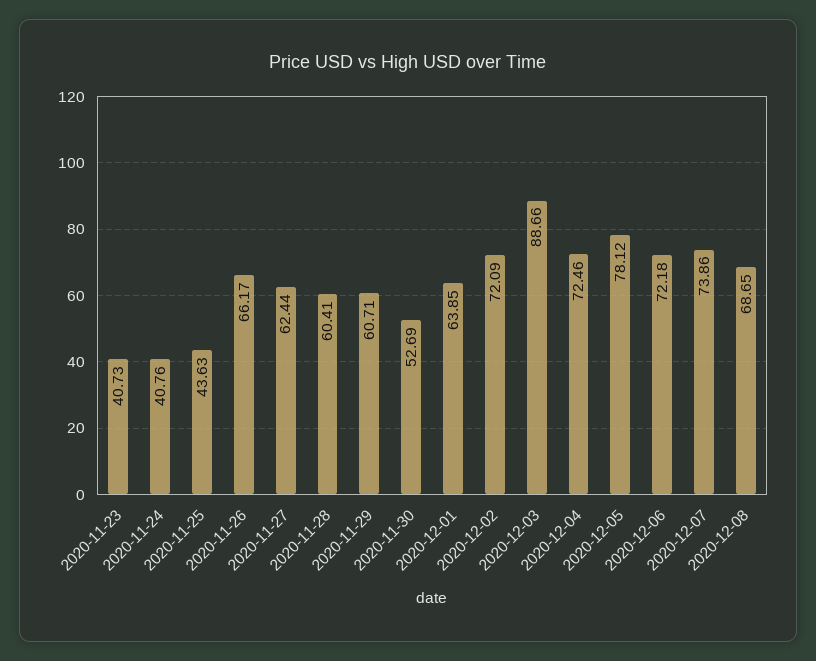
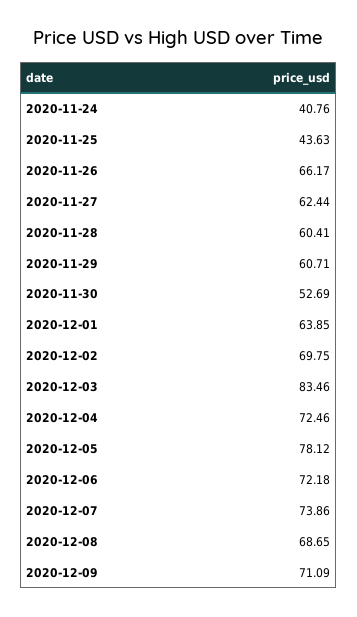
2020-11-23: 40.73 -> none
2020-12-02: 72.09 -> 69.75
2020-12-03: 88.66 -> 83.46
2020-12-09: none -> 71.09

